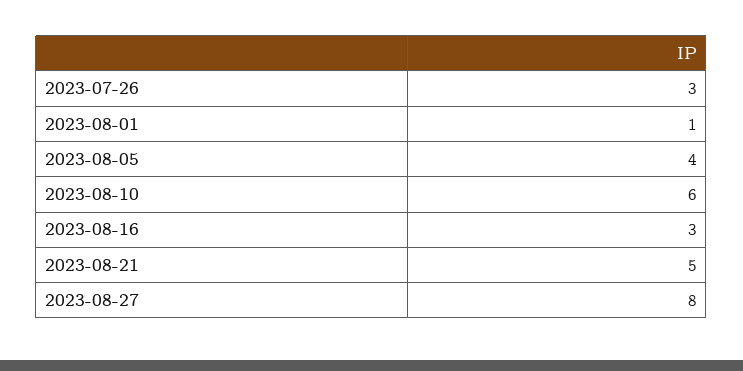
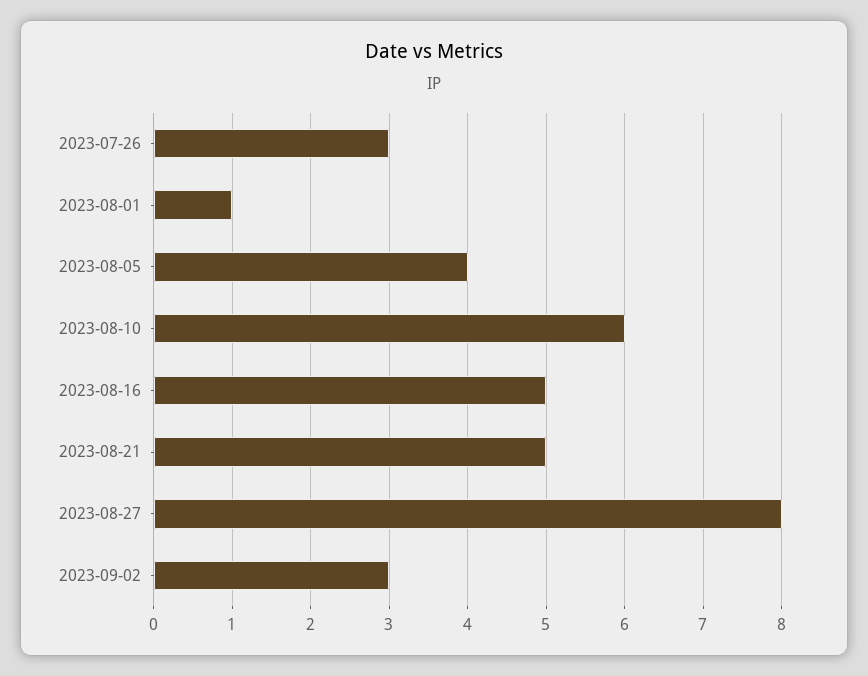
2023-08-16: 3 -> 5
2023-09-02: none -> 3

